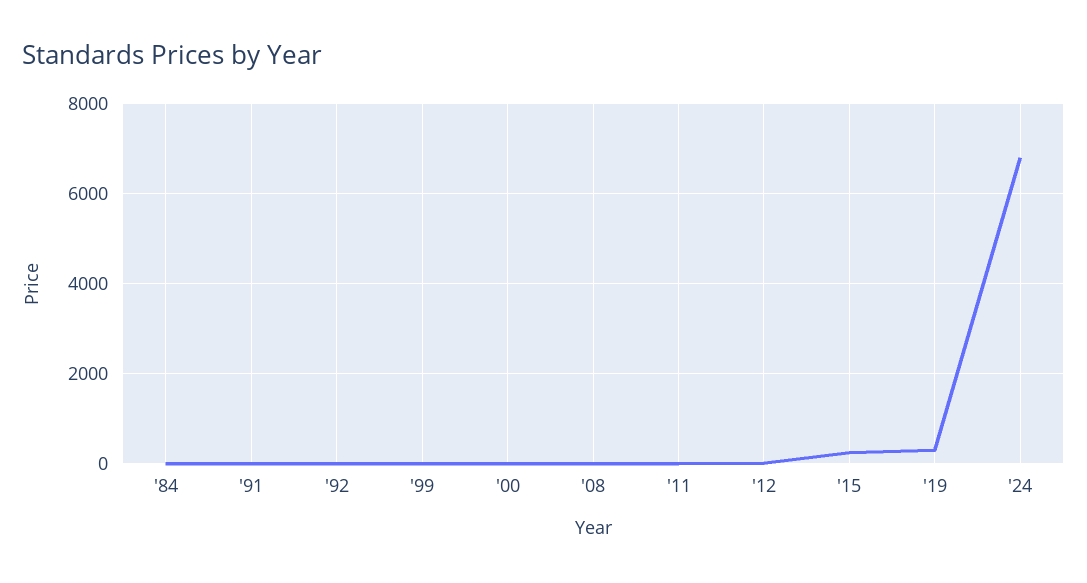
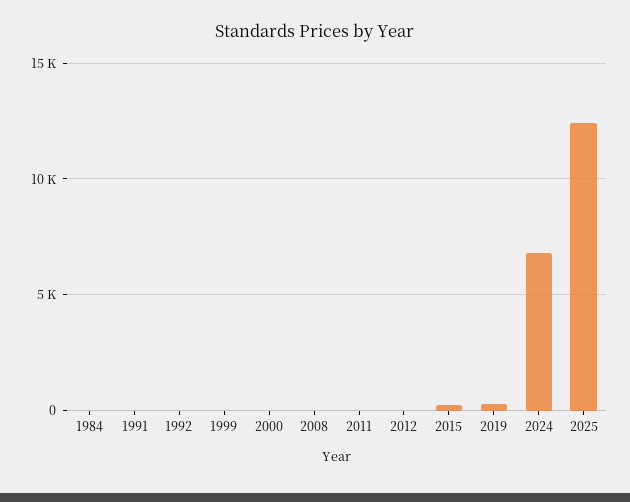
2025: none -> 12500

